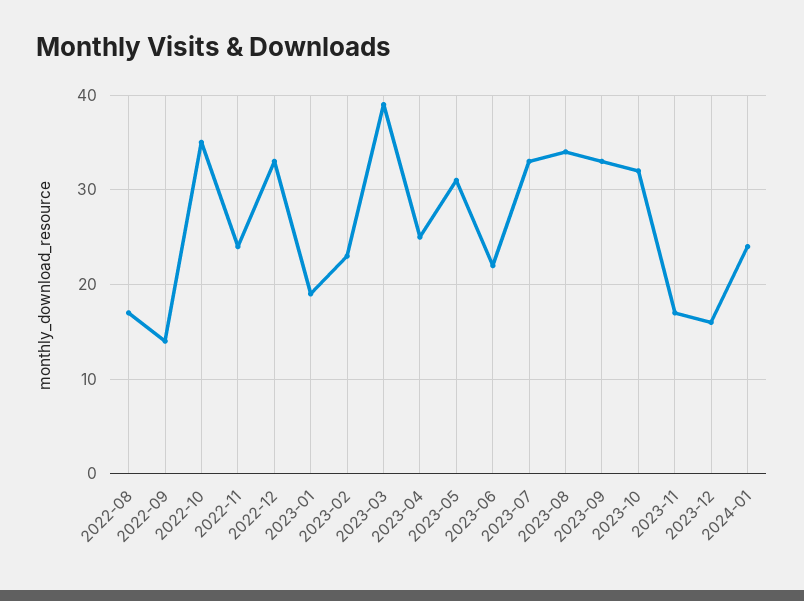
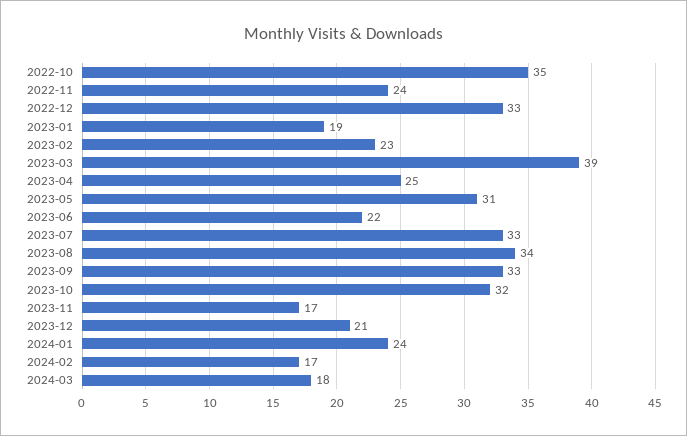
2022-08: 17 -> none
2022-09: 14 -> none
2023-12: 16 -> 21
2024-02: none -> 17
2024-03: none -> 18

